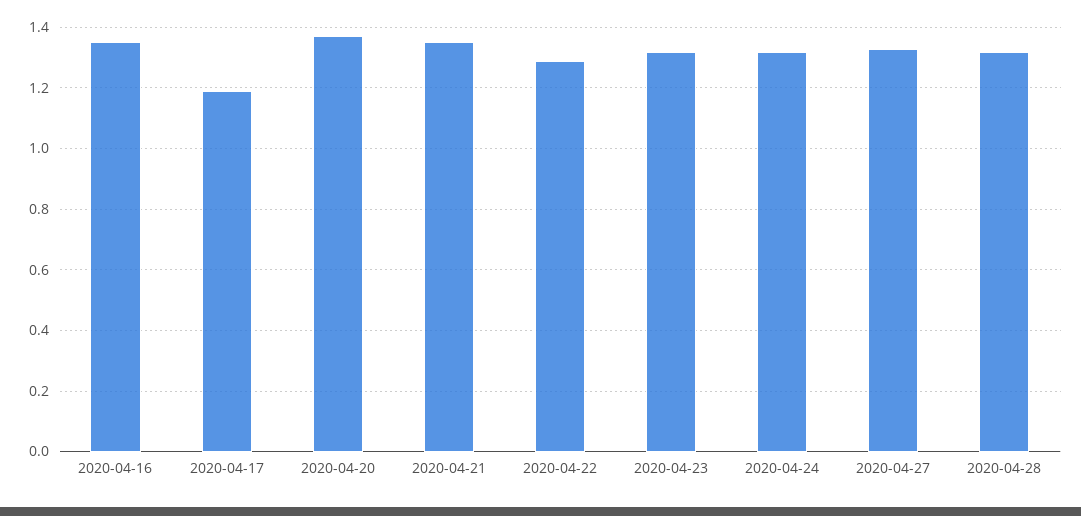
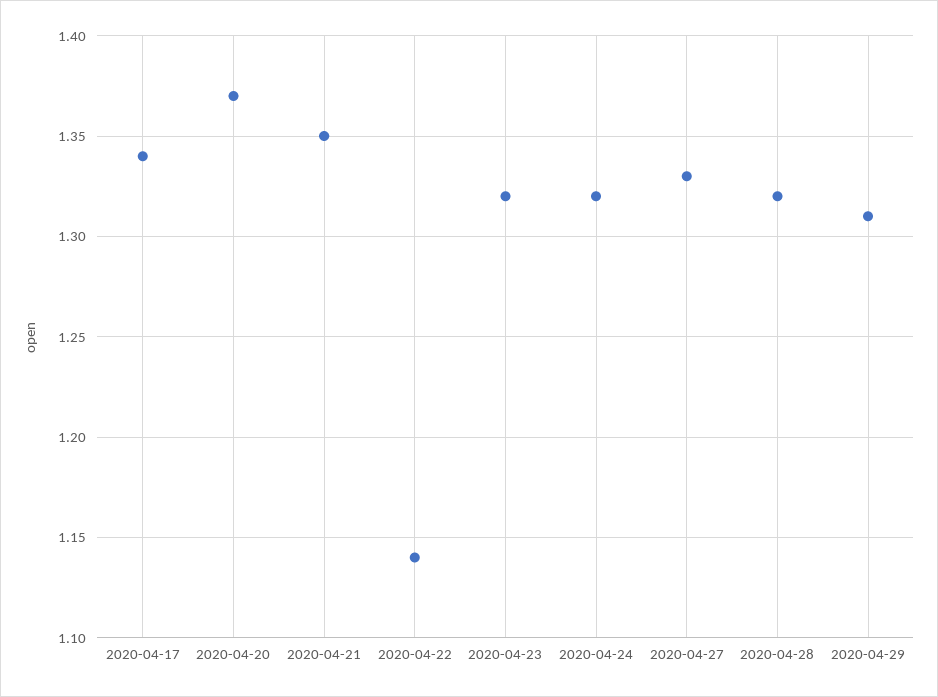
2020-04-16: 1.35 -> none
2020-04-17: 1.2 -> 1.34
2020-04-22: 1.3 -> 1.14
2020-04-29: none -> 1.31

